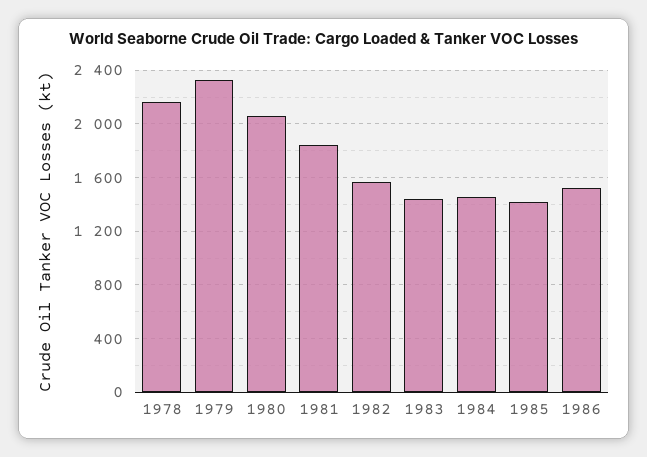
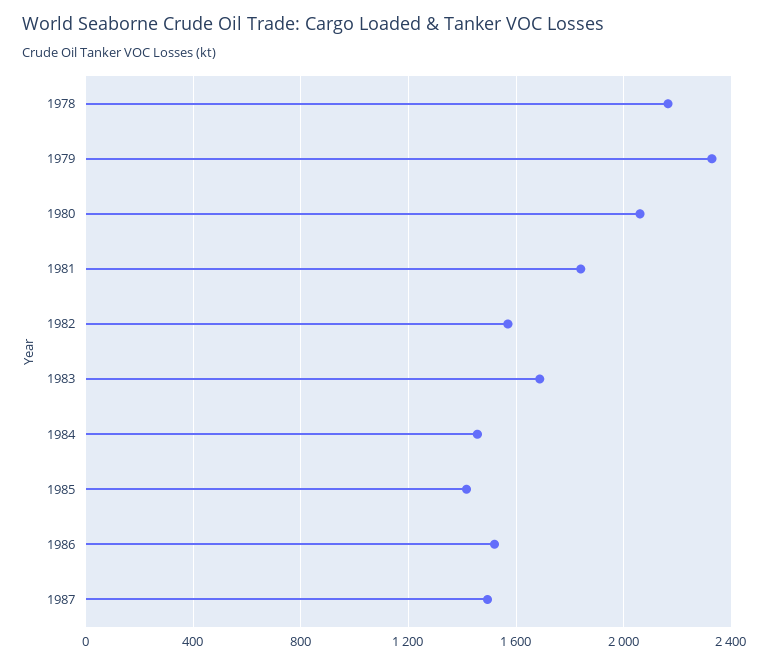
1983: 1450 -> 1700
1987: none -> 1500

